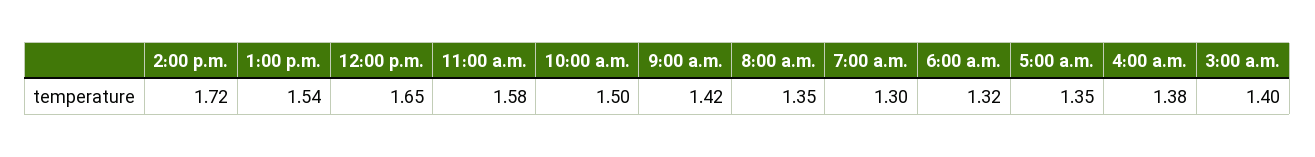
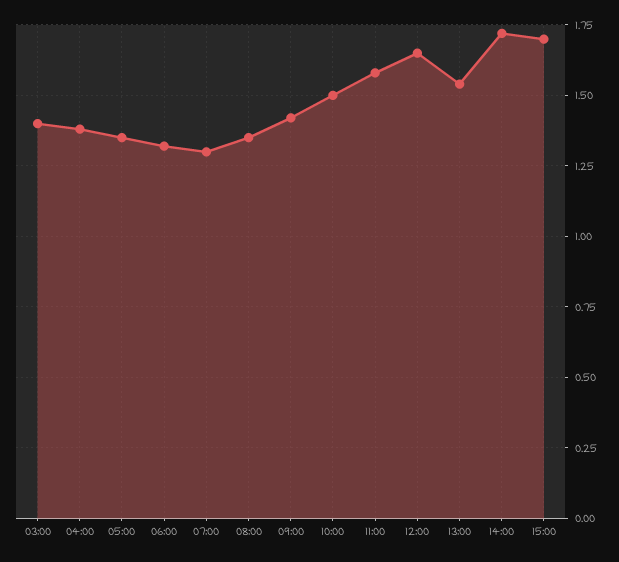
15:00: none -> 1.7

